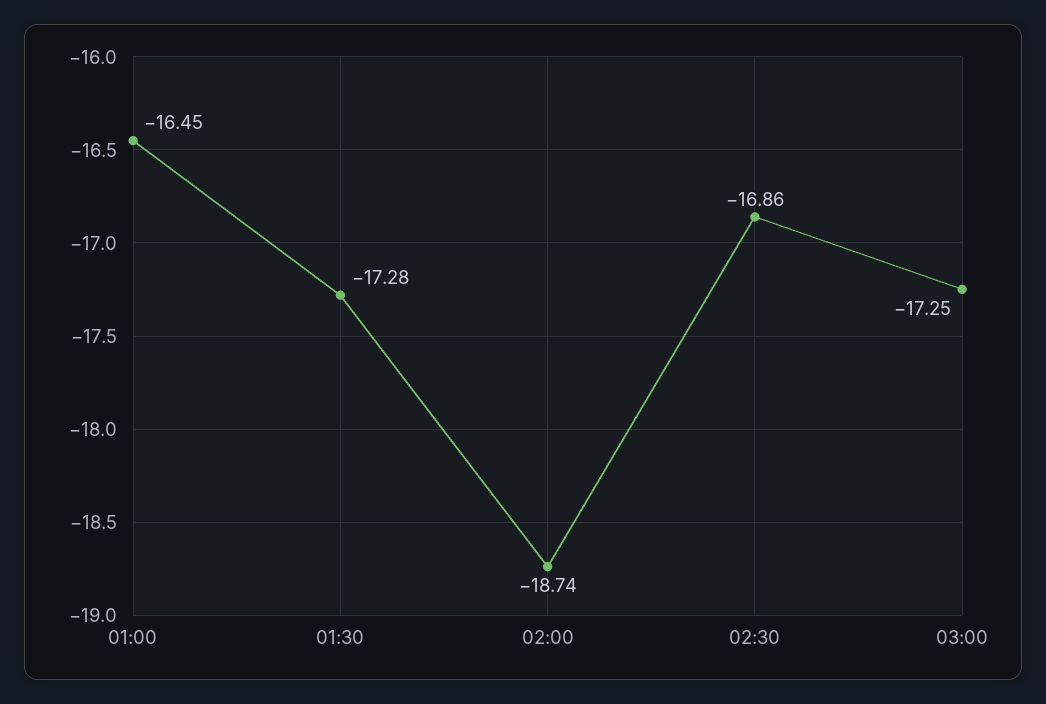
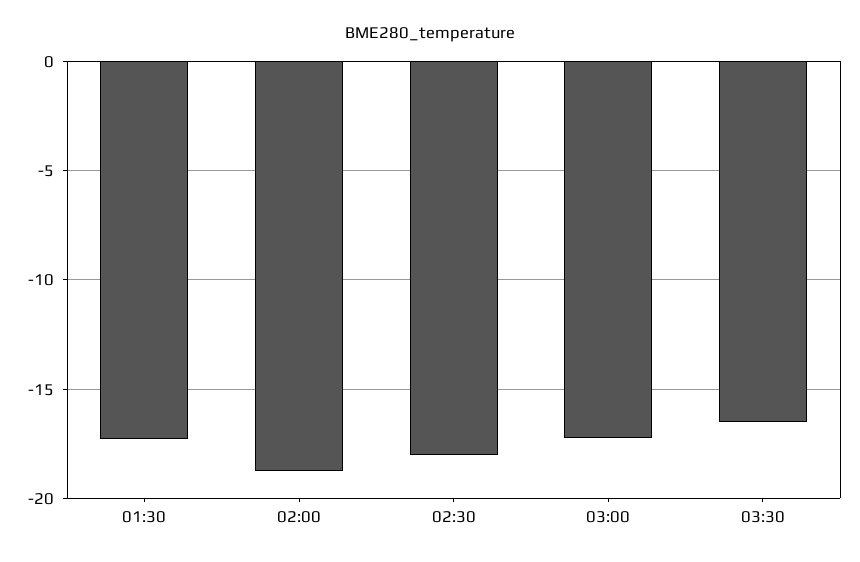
01:00: -16.45 -> none
02:30: -16.86 -> -18
03:30: none -> -16.5

